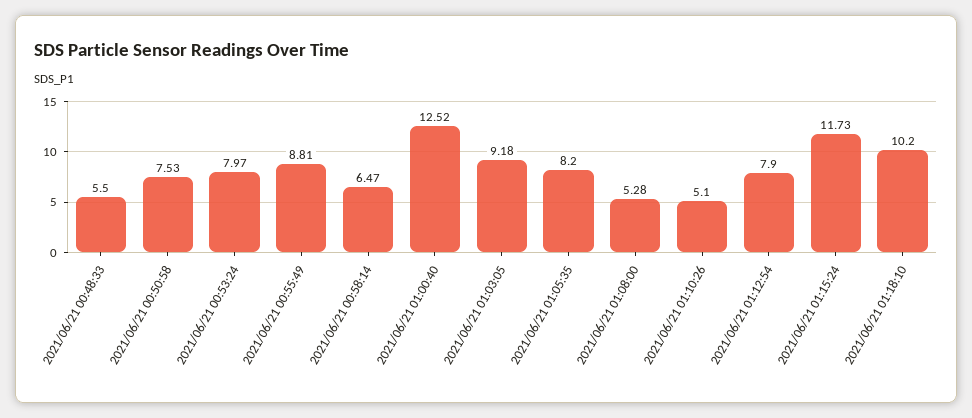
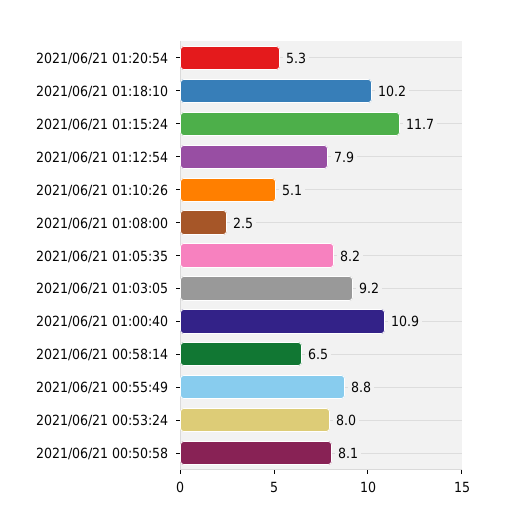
2021/06/21 00:48:33: 5.5 -> none
2021/06/21 00:50:58: 7.53 -> 8.1
2021/06/21 01:00:40: 12.52 -> 10.9
2021/06/21 01:08:00: 5.28 -> 2.5
2021/06/21 01:20:54: none -> 5.3

